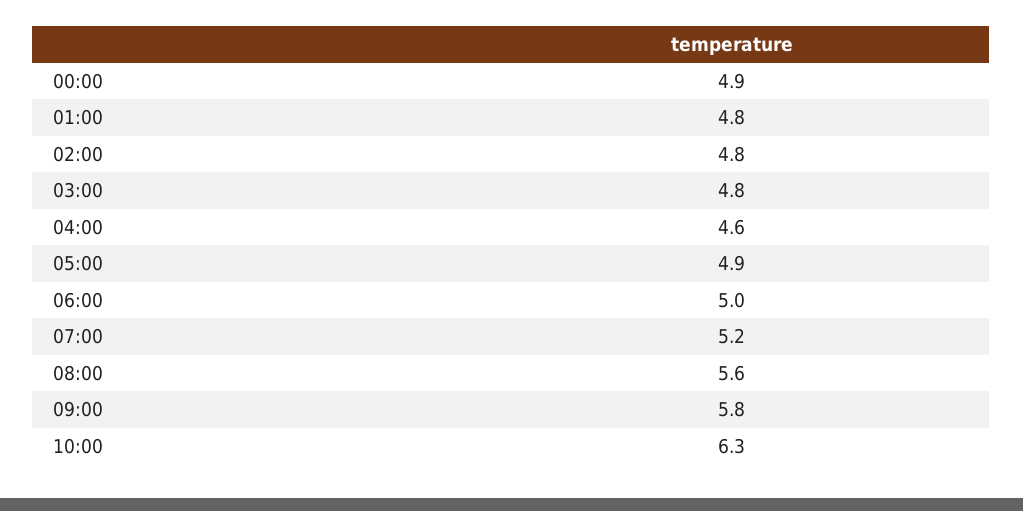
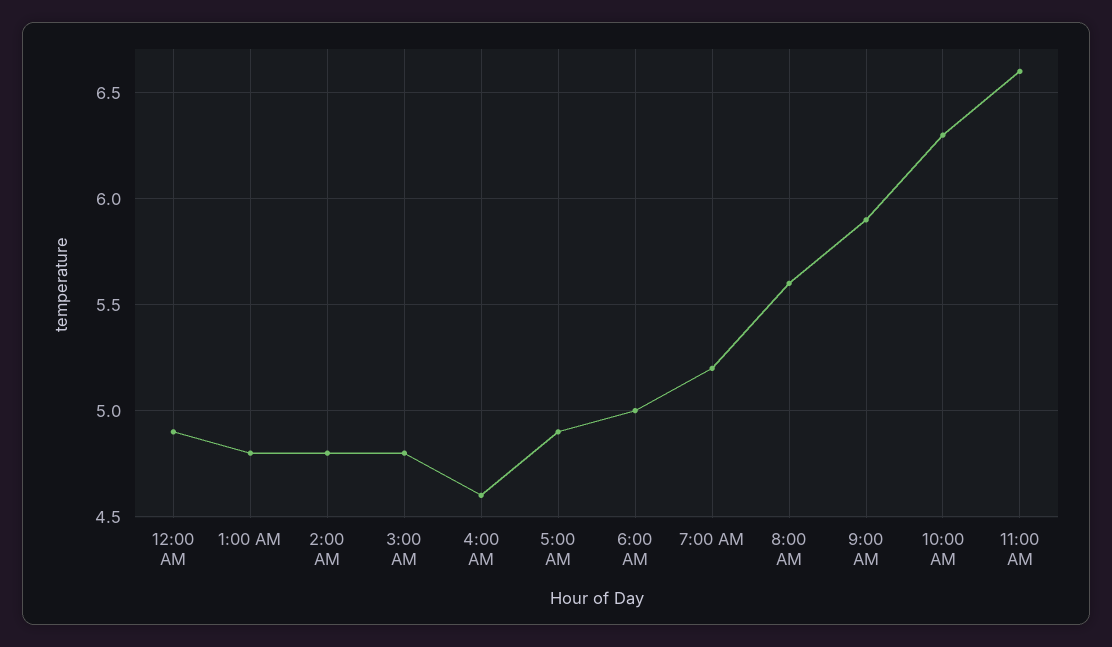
09:00: 5.8 -> 5.9
11:00 AM: none -> 6.6

